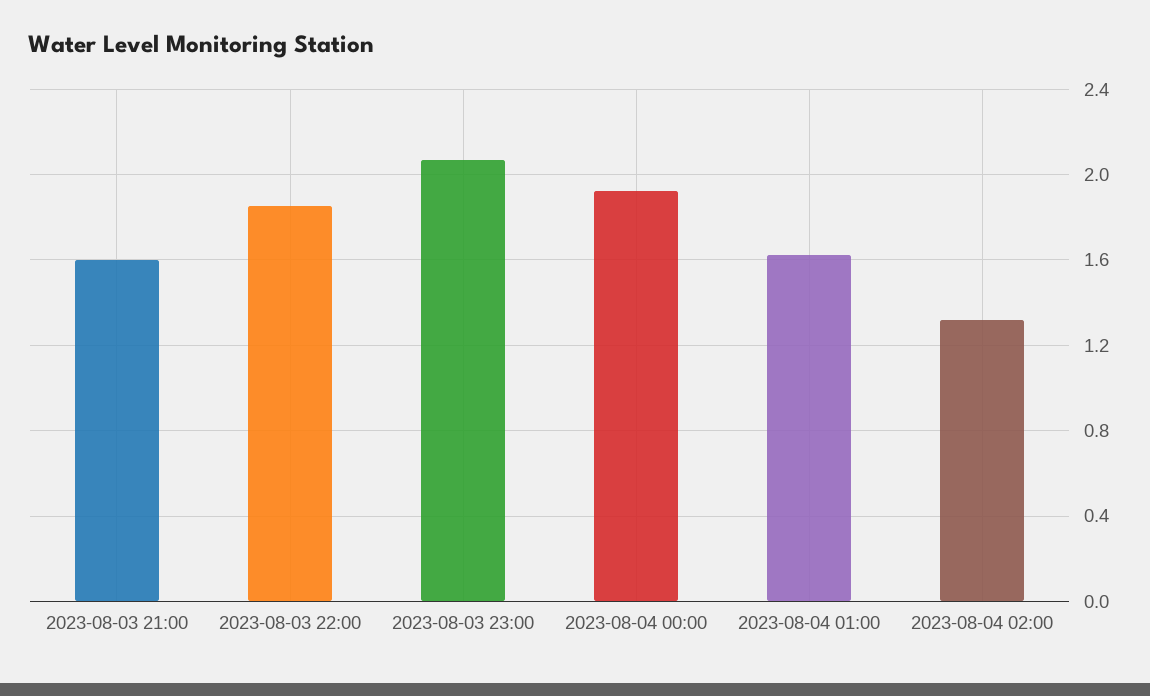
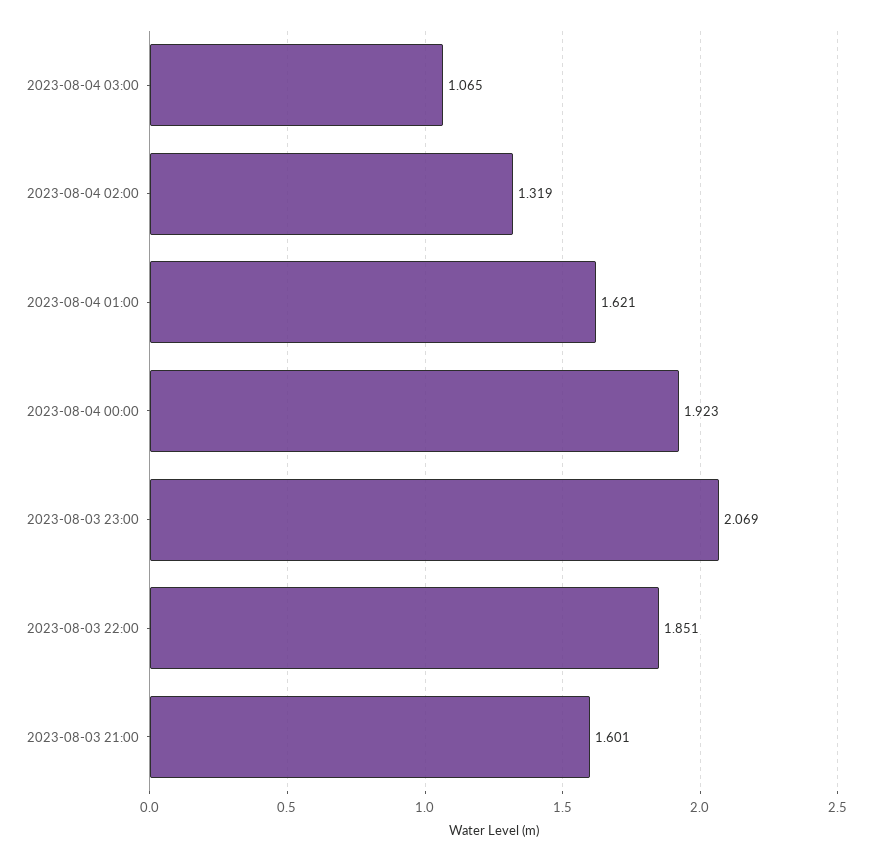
2023-08-04 03:00: none -> 1.065

